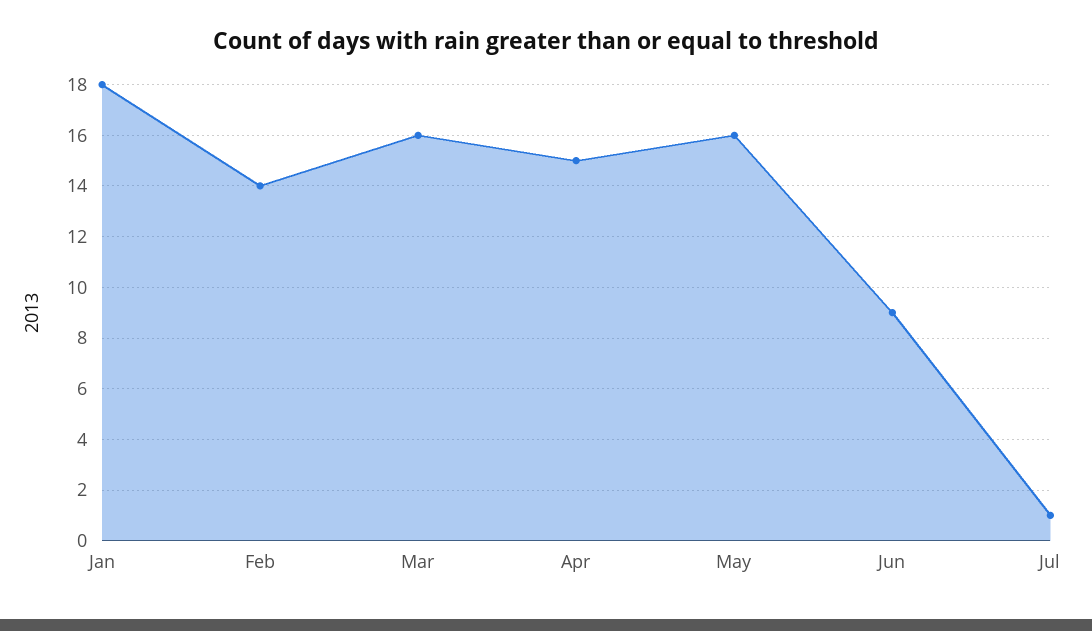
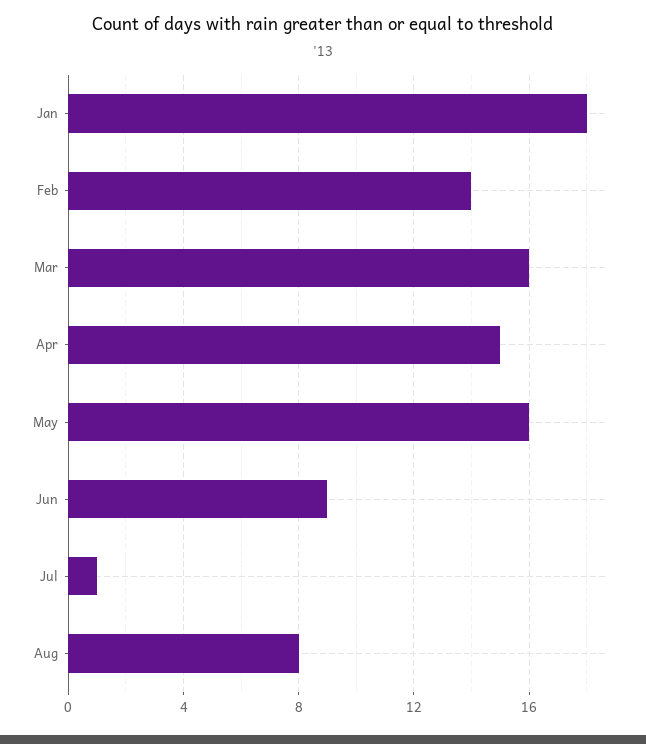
Aug: none -> 8

